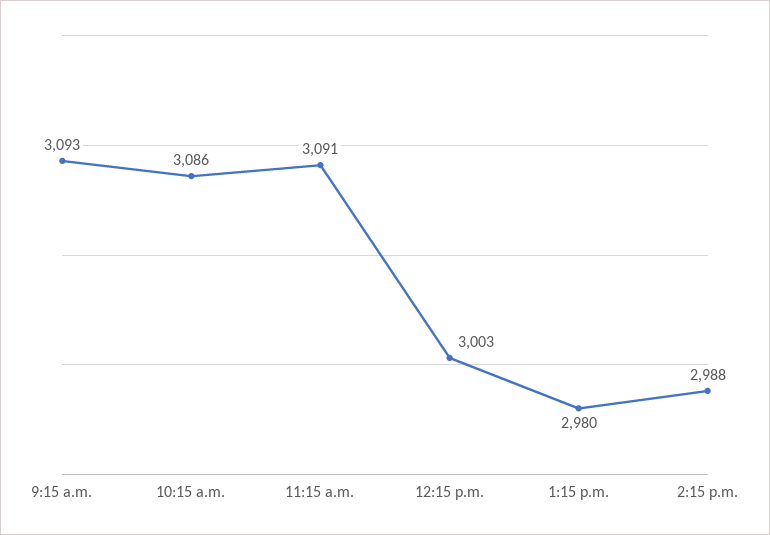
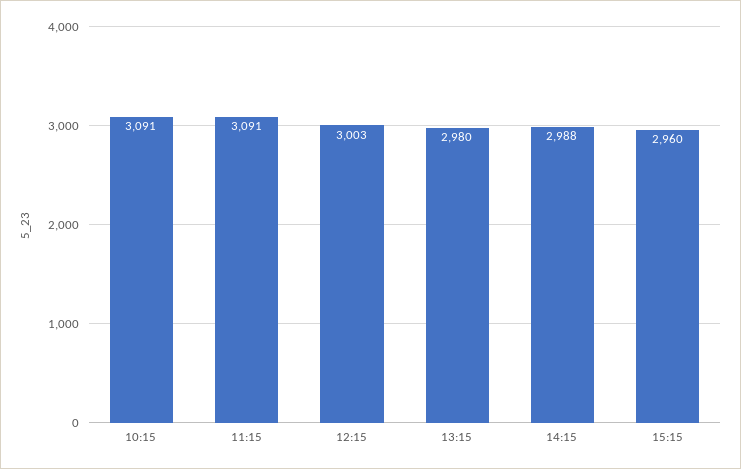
9:15 a.m.: 3093 -> none
10:15 a.m.: 3086 -> 3091
15:15: none -> 2960

